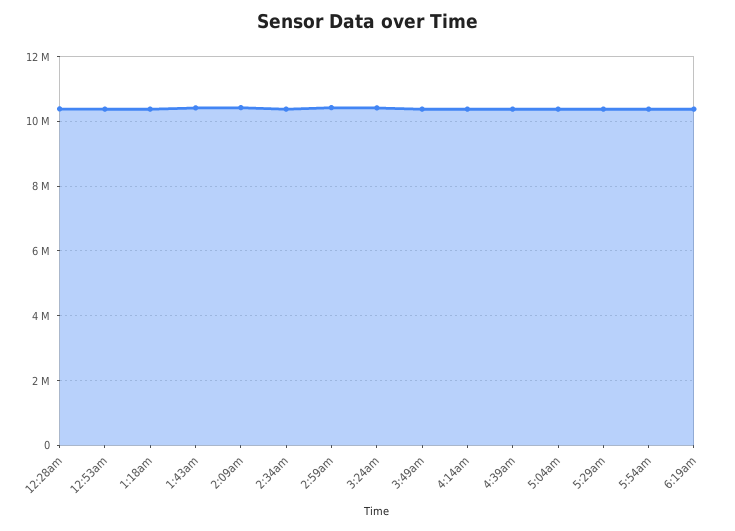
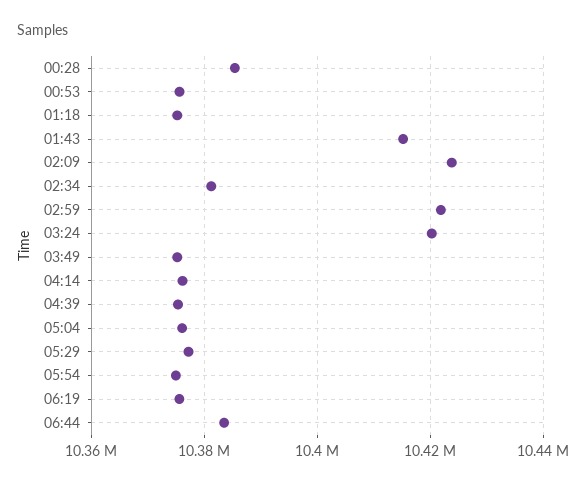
06:44: none -> 10384000

